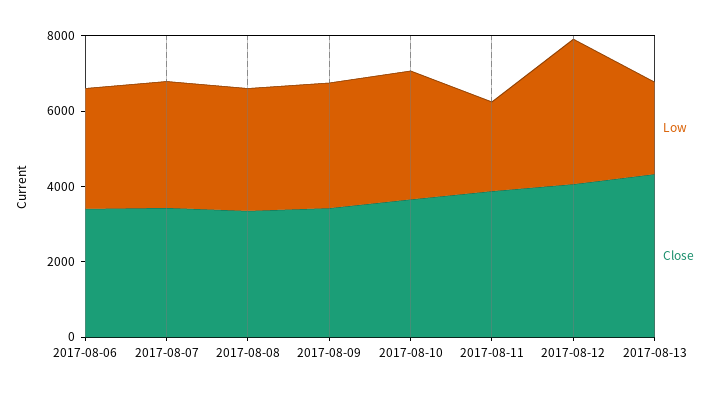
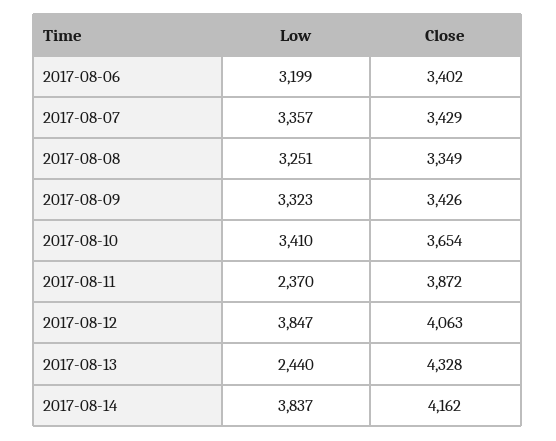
Low, 2017-08-14: none -> 3837
Close, 2017-08-14: none -> 4162

